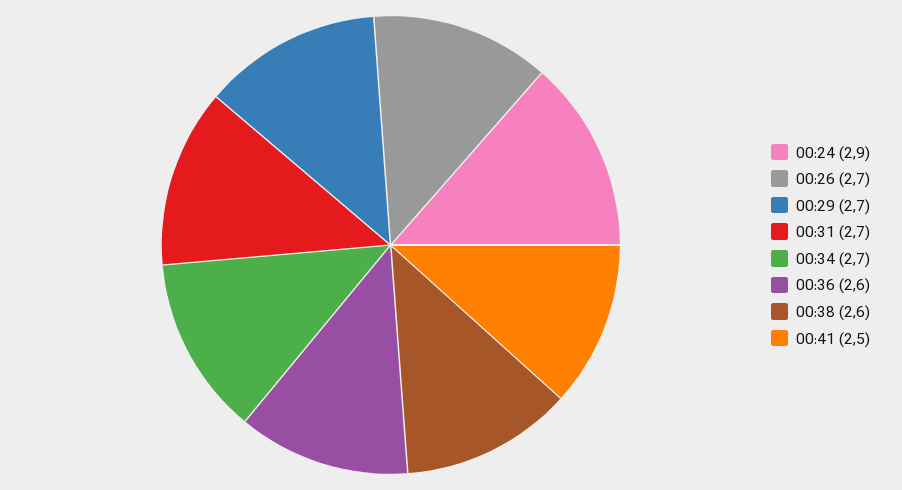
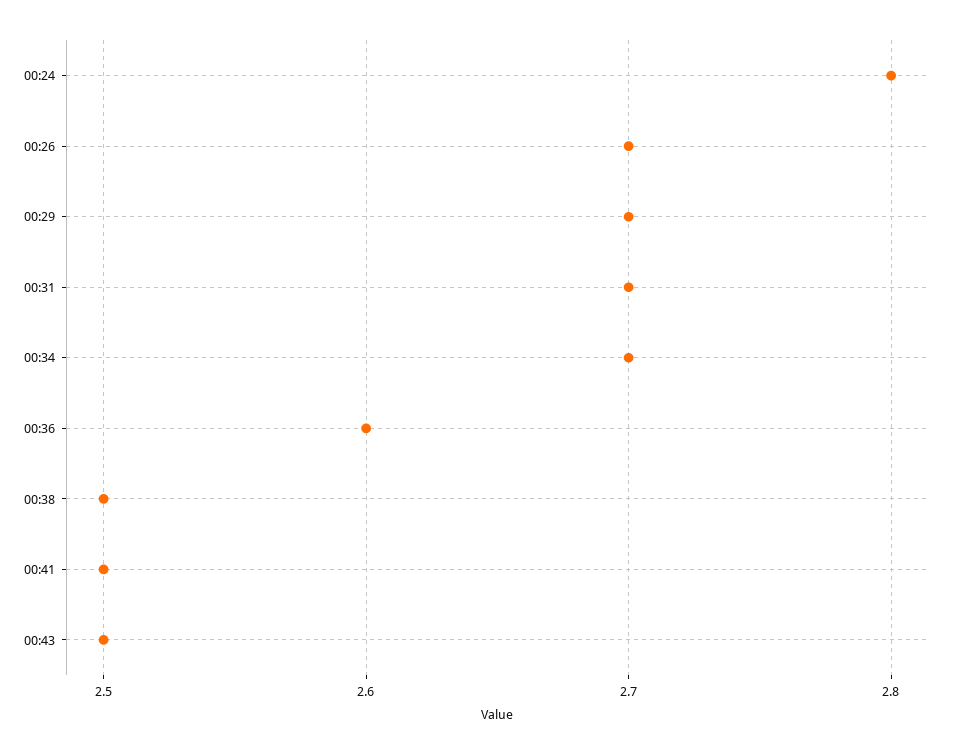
00:24: 2.9 -> 2.8
00:38: 2.6 -> 2.5
00:43: none -> 2.5

